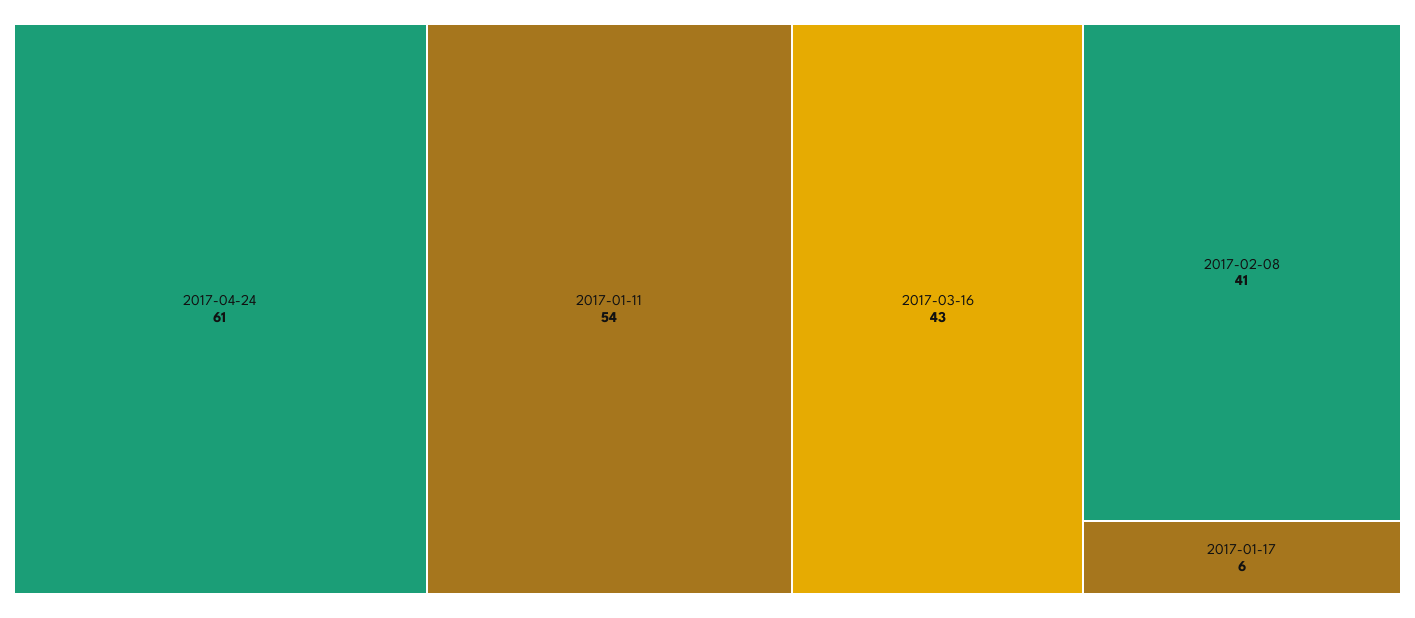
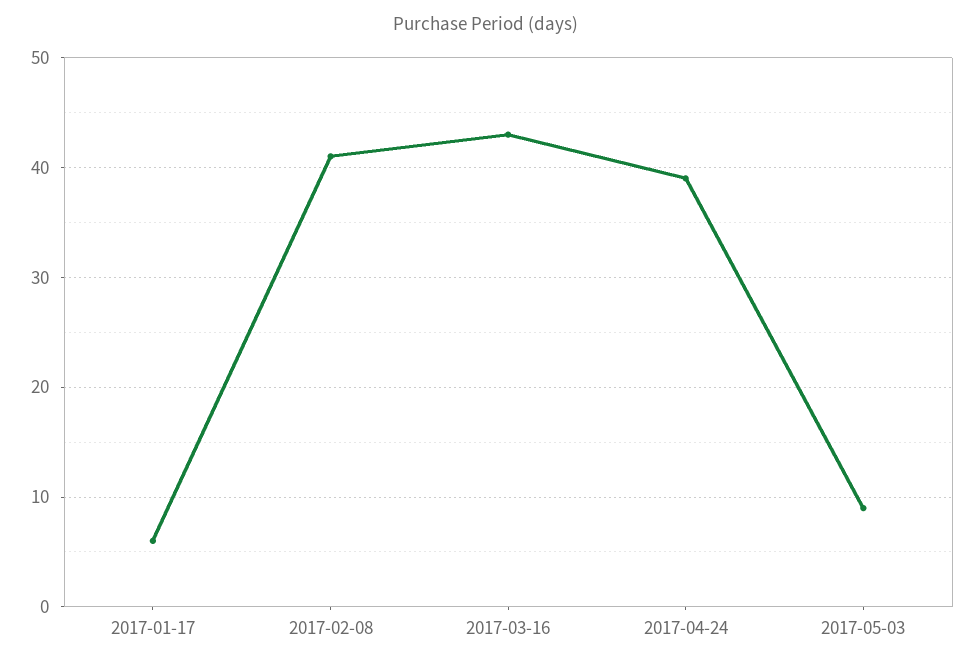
2017-04-24: 61 -> 39
2017-01-11: 54 -> none
2017-05-03: none -> 9

